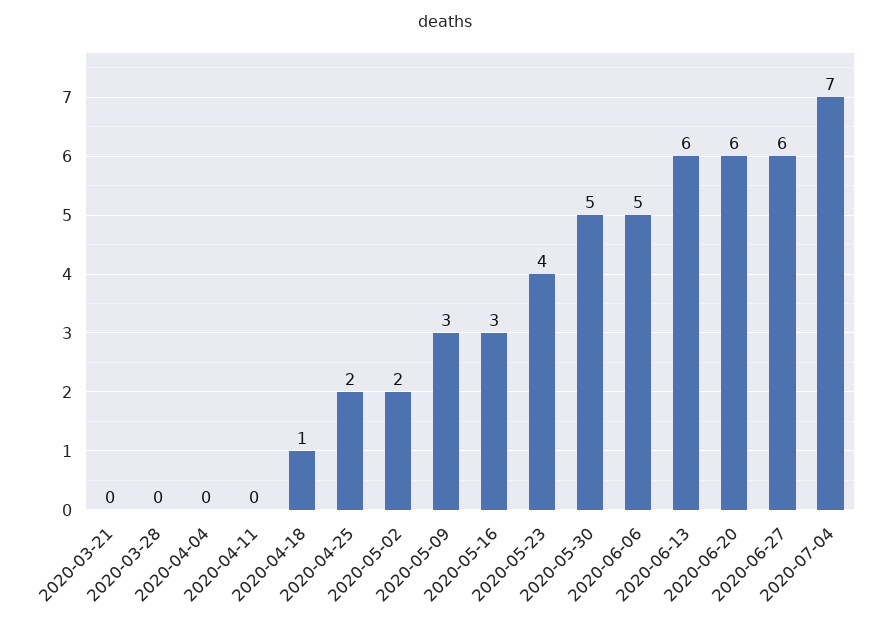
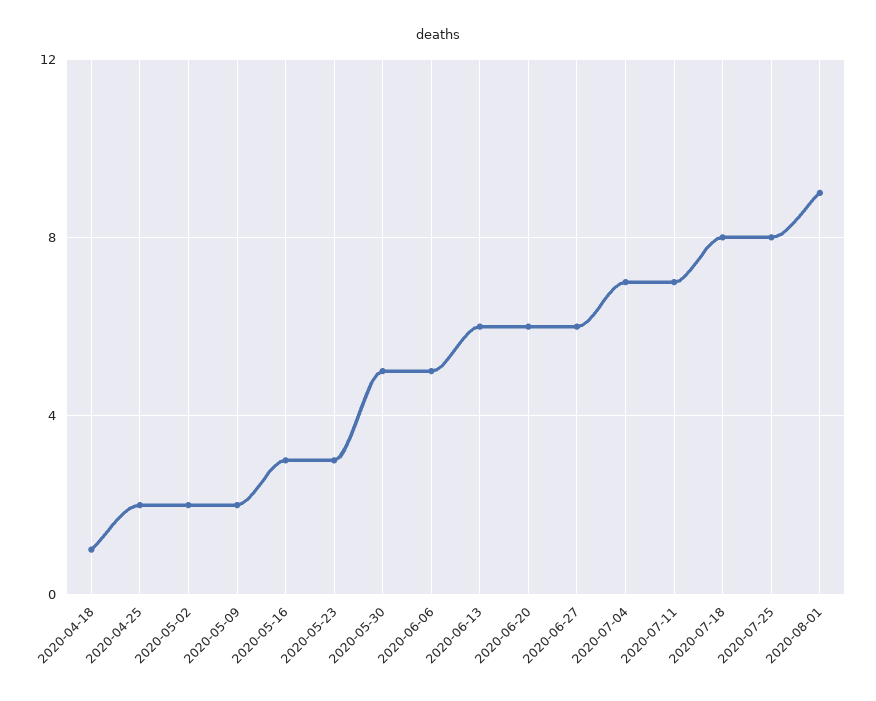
2020-03-21: 0 -> none
2020-03-28: 0 -> none
2020-04-04: 0 -> none
2020-04-11: 0 -> none
2020-05-09: 3 -> 2
2020-05-23: 4 -> 3
2020-07-11: none -> 7
2020-07-18: none -> 8
2020-07-25: none -> 8
2020-08-01: none -> 9

